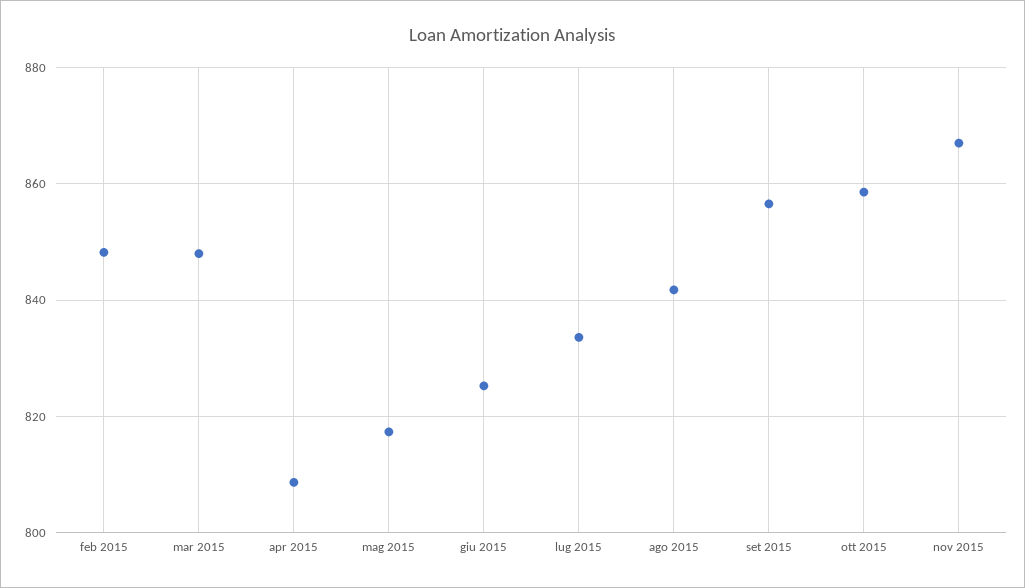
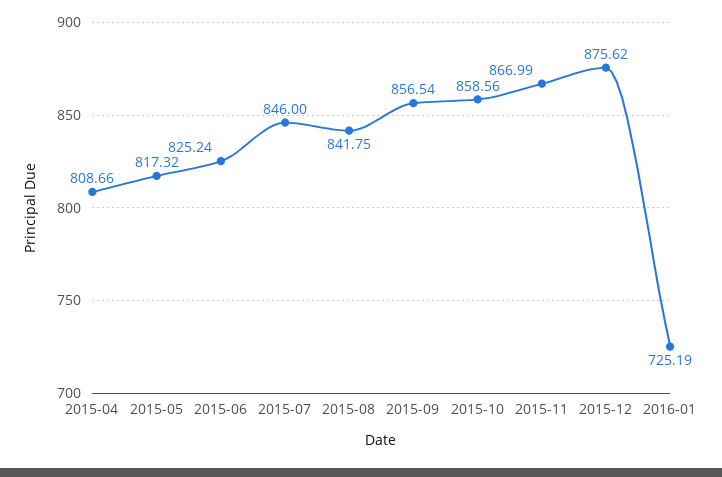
feb 2015: 848 -> none
mar 2015: 848 -> none
lug 2015: 834 -> 846
2015-12: none -> 875.62
2016-01: none -> 725.19

